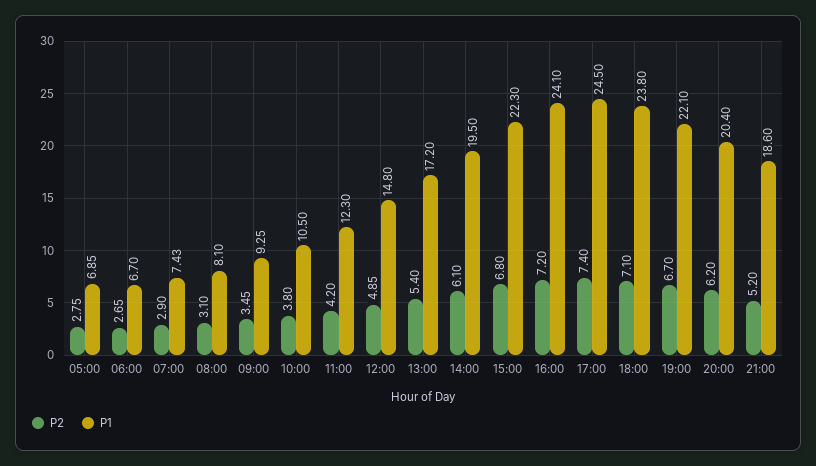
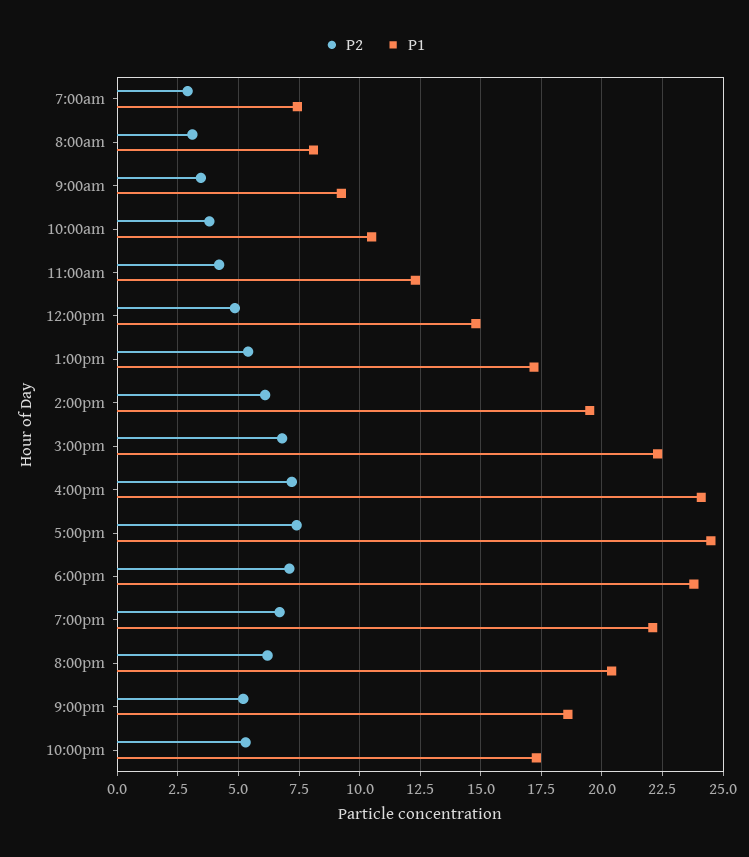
P2, 05:00: 2.75 -> none
P1, 05:00: 6.85 -> none
P2, 06:00: 2.65 -> none
P1, 06:00: 6.7 -> none
P2, 10:00pm: none -> 5.25
P1, 10:00pm: none -> 17.25

